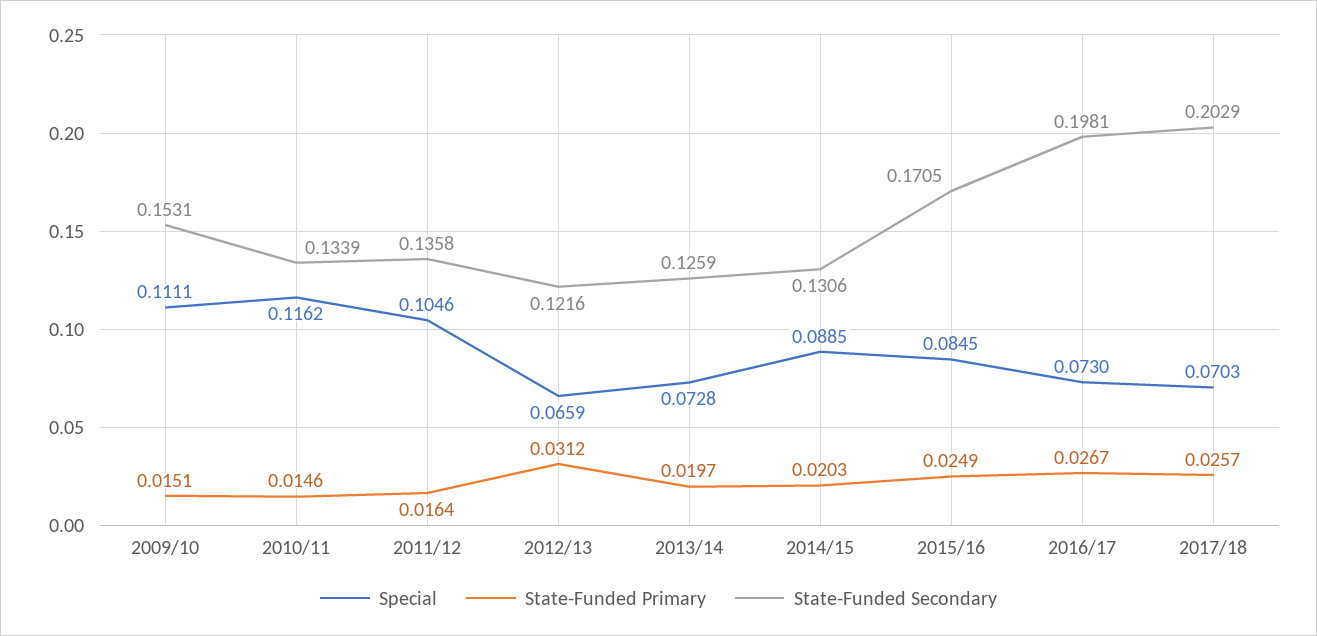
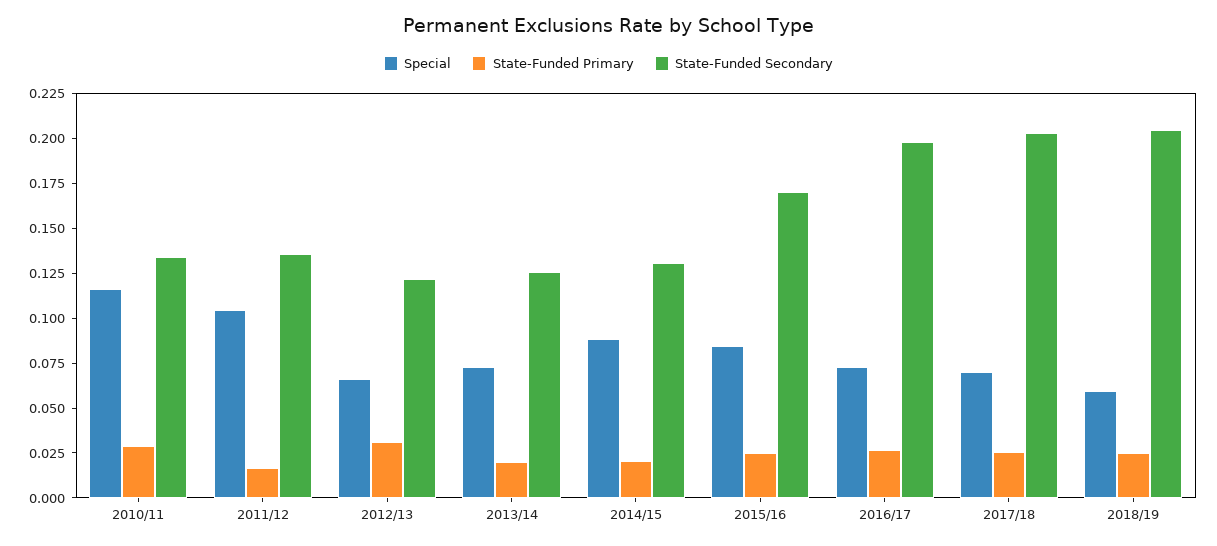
Special, 2009/10: 0.1111 -> none
State-Funded Primary, 2009/10: 0.0151 -> none
State-Funded Secondary, 2009/10: 0.1531 -> none
State-Funded Primary, 2010/11: 0.0146 -> 0.03
Special, 2018/19: none -> 0.06
State-Funded Primary, 2018/19: none -> 0.025
State-Funded Secondary, 2018/19: none -> 0.205

